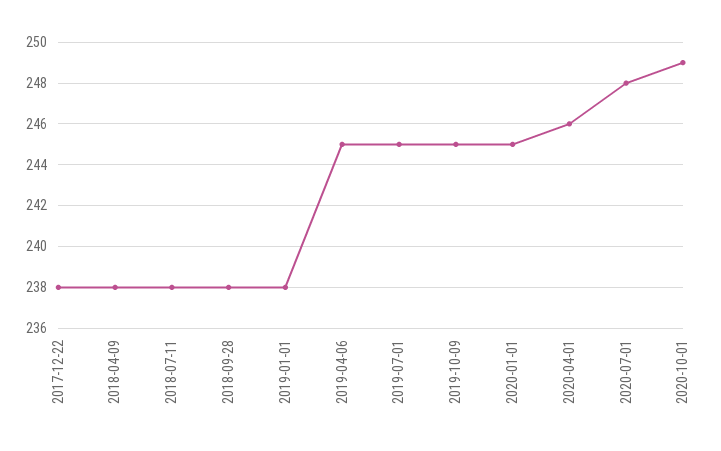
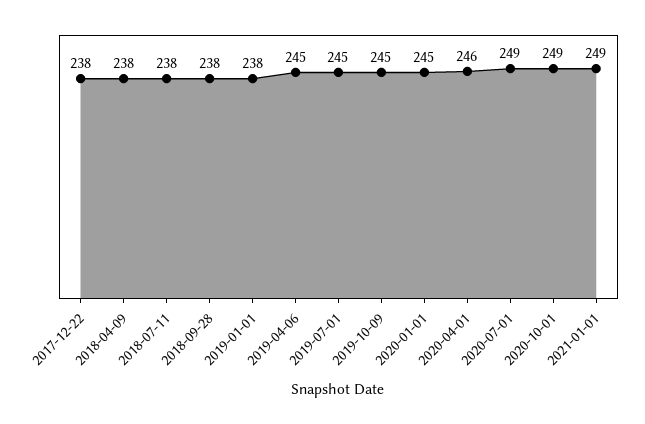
2020-07-01: 248 -> 249
2021-01-01: none -> 249

